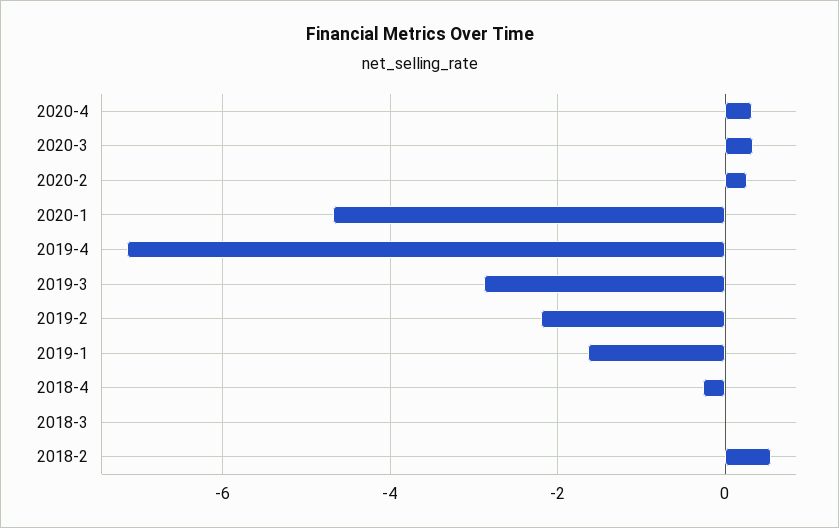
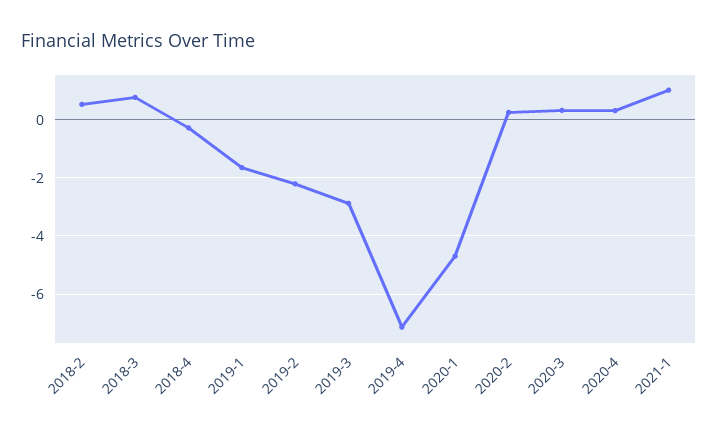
2018-3: 0 -> 0.75
2021-1: none -> 1

